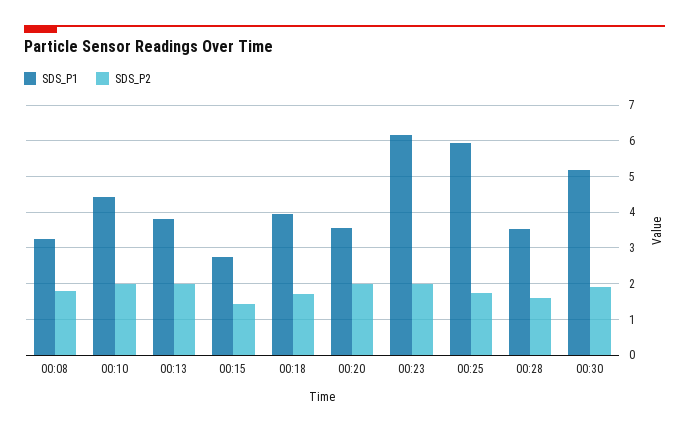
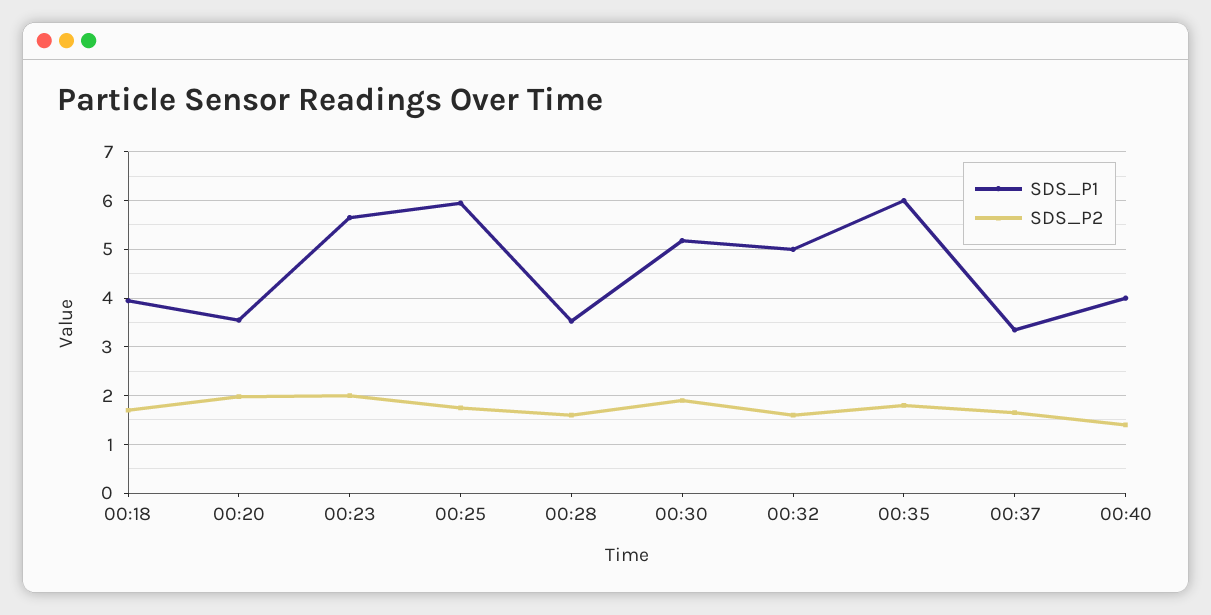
SDS_P1, 00:08: 3.2 -> none
SDS_P2, 00:08: 1.8 -> none
SDS_P1, 00:10: 4.4 -> none
SDS_P2, 00:10: 2 -> none
SDS_P1, 00:13: 3.8 -> none
SDS_P2, 00:13: 2 -> none
SDS_P1, 00:15: 2.8 -> none
SDS_P2, 00:15: 1.4 -> none
SDS_P1, 00:23: 6.2 -> 5.6
SDS_P1, 00:32: none -> 5
SDS_P2, 00:32: none -> 1.6
SDS_P1, 00:35: none -> 6
SDS_P2, 00:35: none -> 1.8
SDS_P1, 00:37: none -> 3.4
SDS_P2, 00:37: none -> 1.6
SDS_P1, 00:40: none -> 4
SDS_P2, 00:40: none -> 1.4

